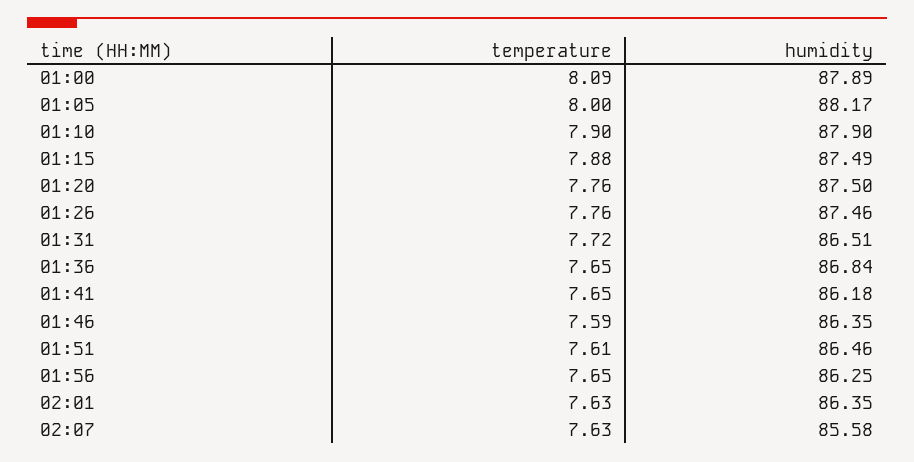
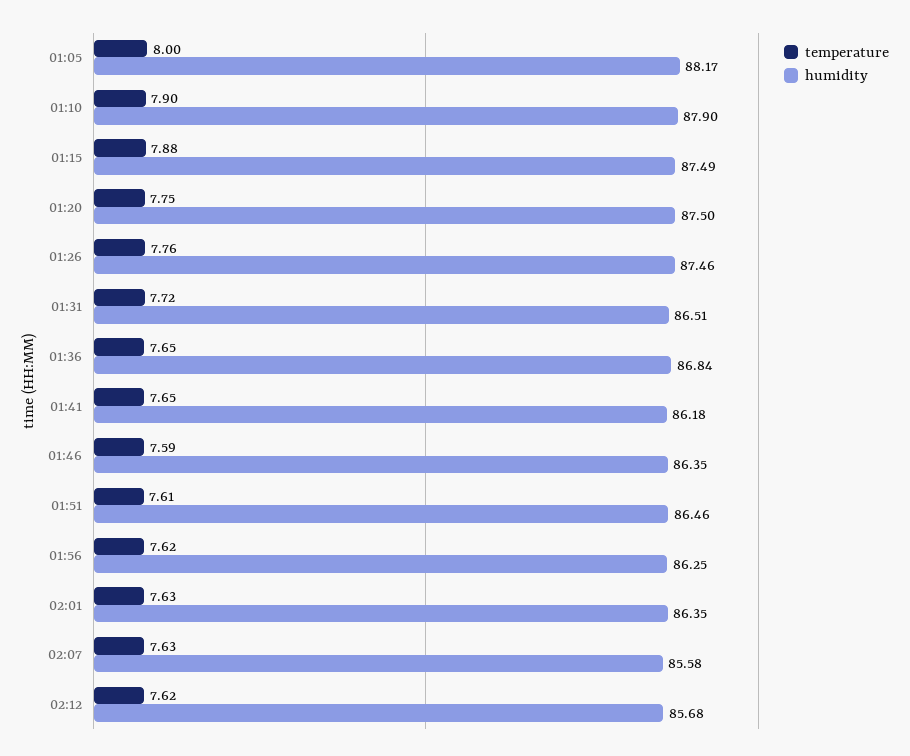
temperature, 01:00: 8.09 -> none
humidity, 01:00: 87.89 -> none
temperature, 01:20: 7.76 -> 7.75
temperature, 01:56: 7.65 -> 7.62
temperature, 02:12: none -> 7.62
humidity, 02:12: none -> 85.68

